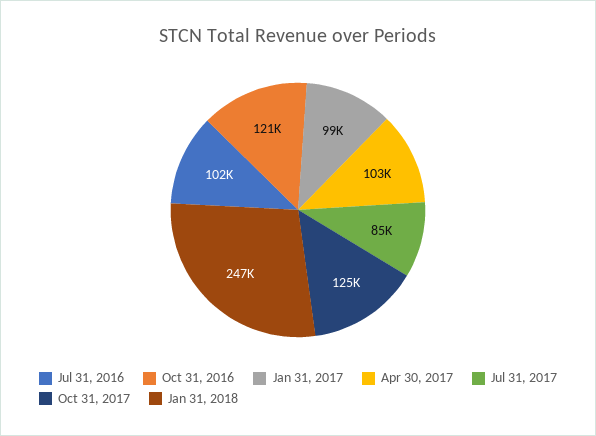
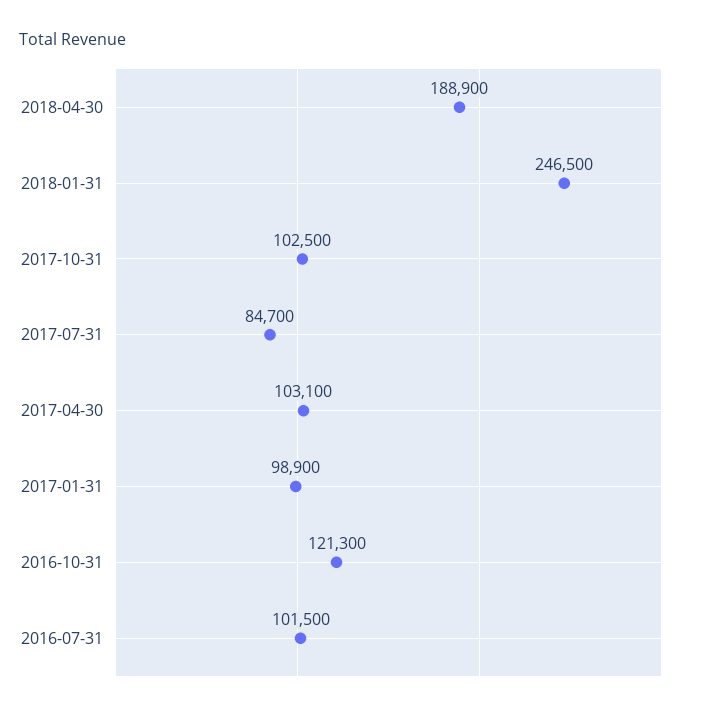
Oct 31, 2017: 125000 -> 102500
2018-04-30: none -> 188900

